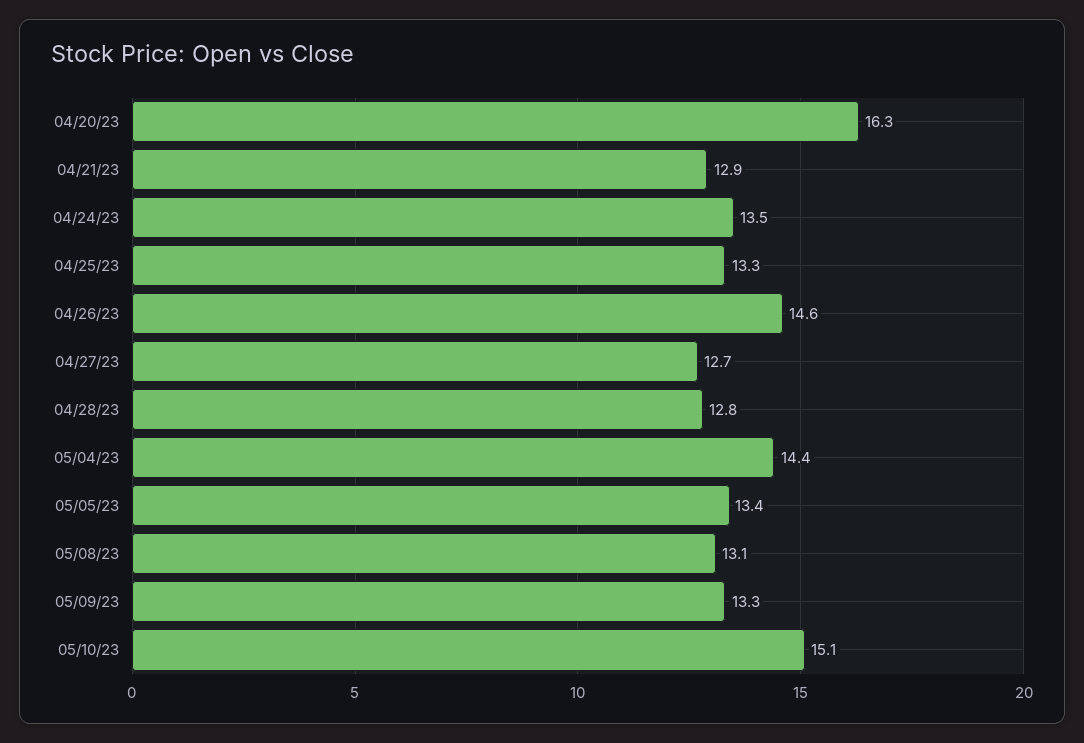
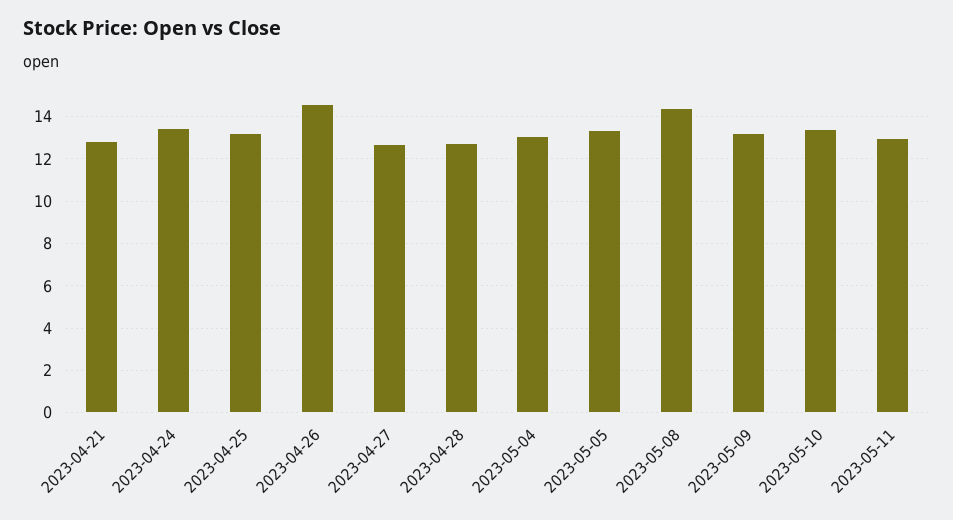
04/20/23: 16.3 -> none
05/04/23: 14.4 -> 13
05/08/23: 13.1 -> 14.5
05/10/23: 15.1 -> 13.5
2023-05-11: none -> 13

